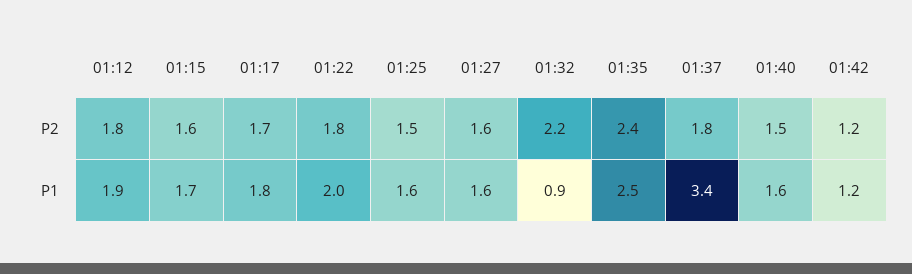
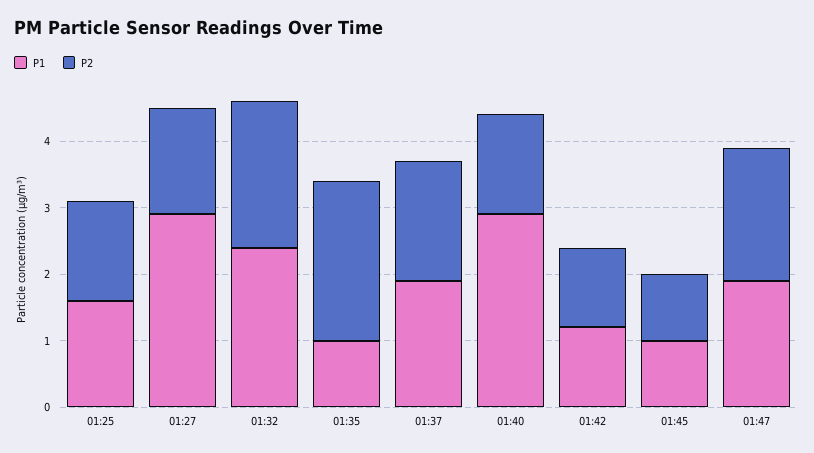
P2, 01:12: 1.8 -> none
P2, 01:15: 1.6 -> none
P2, 01:17: 1.7 -> none
P2, 01:22: 1.8 -> none
P1, 01:12: 1.9 -> none
P1, 01:15: 1.7 -> none
P1, 01:17: 1.8 -> none
P1, 01:22: 2 -> none
P1, 01:27: 1.6 -> 3
P1, 01:32: 0.9 -> 2.5
P1, 01:35: 2.5 -> 1
P1, 01:37: 3.4 -> 2
P1, 01:40: 1.6 -> 3
P1, 01:45: none -> 1
P2, 01:45: none -> 1
P1, 01:47: none -> 2
P2, 01:47: none -> 2

